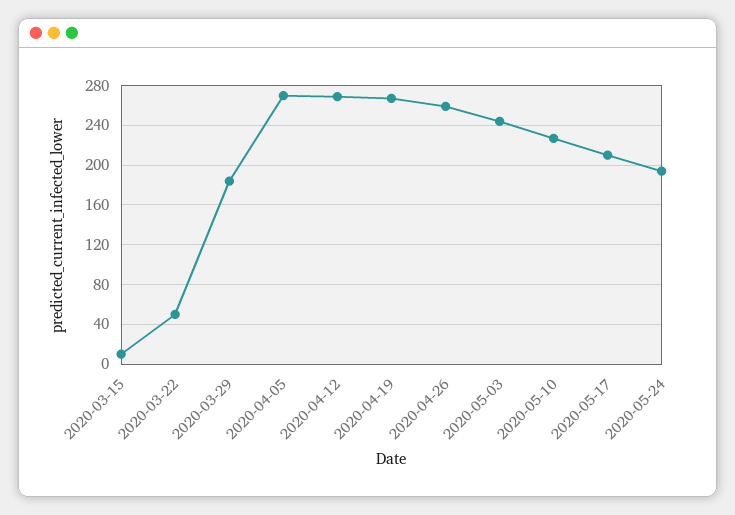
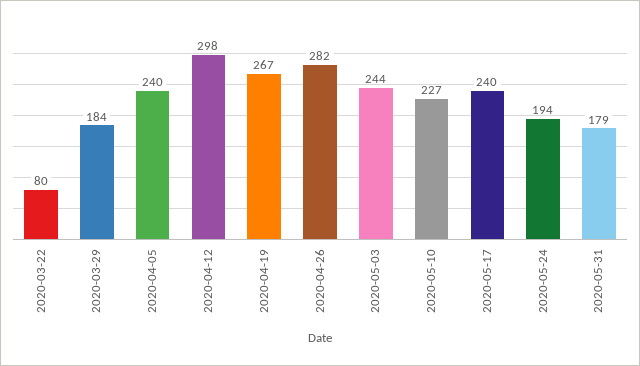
2020-03-15: 10 -> none
2020-03-22: 50 -> 80
2020-04-05: 270 -> 240
2020-04-12: 270 -> 298
2020-04-26: 260 -> 282
2020-05-17: 210 -> 240
2020-05-31: none -> 179

